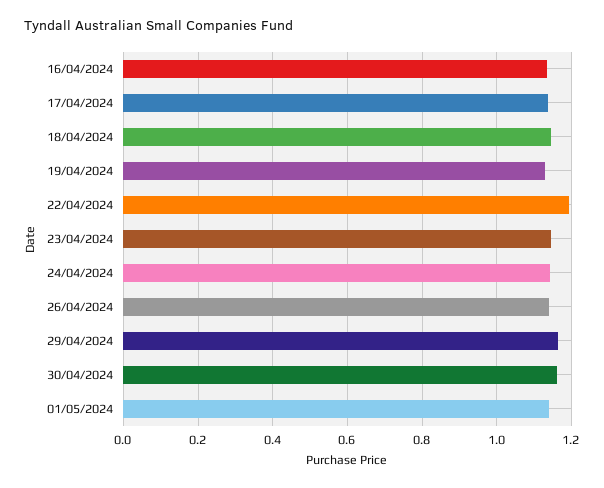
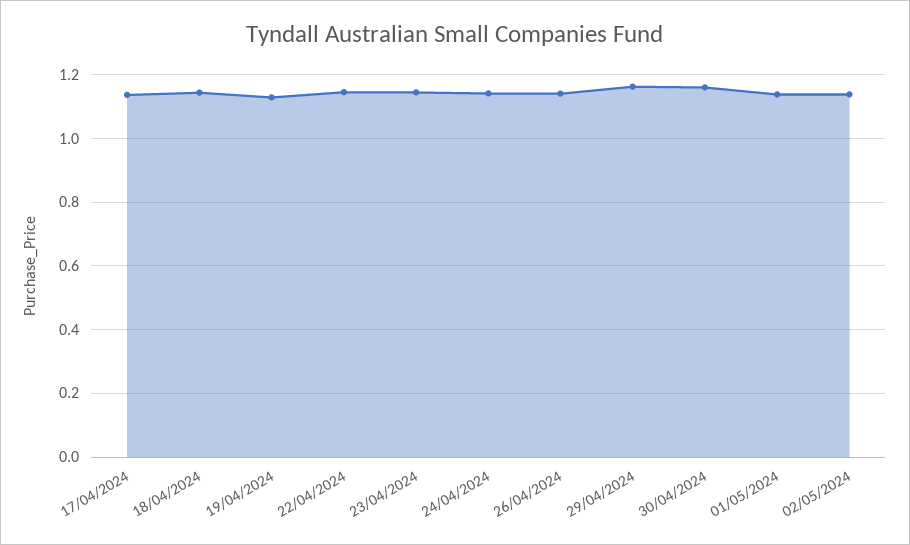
16/04/2024: 1.14 -> none
22/04/2024: 1.2 -> 1.14
02/05/2024: none -> 1.14

